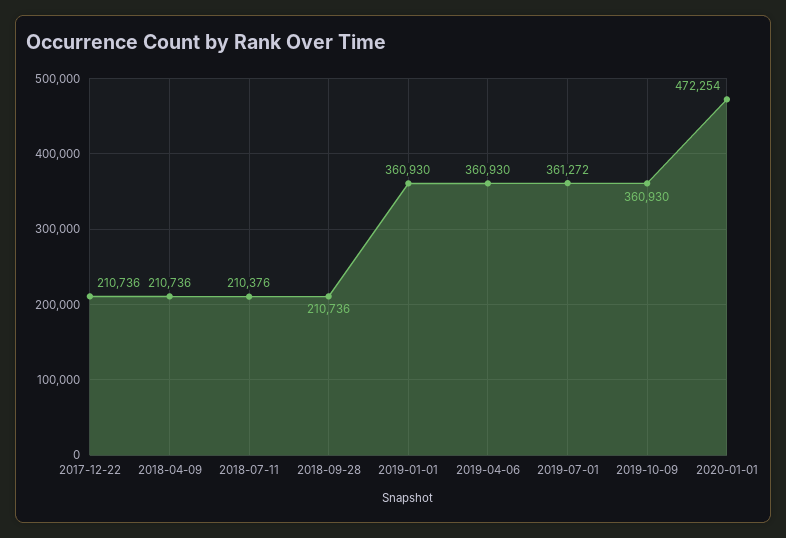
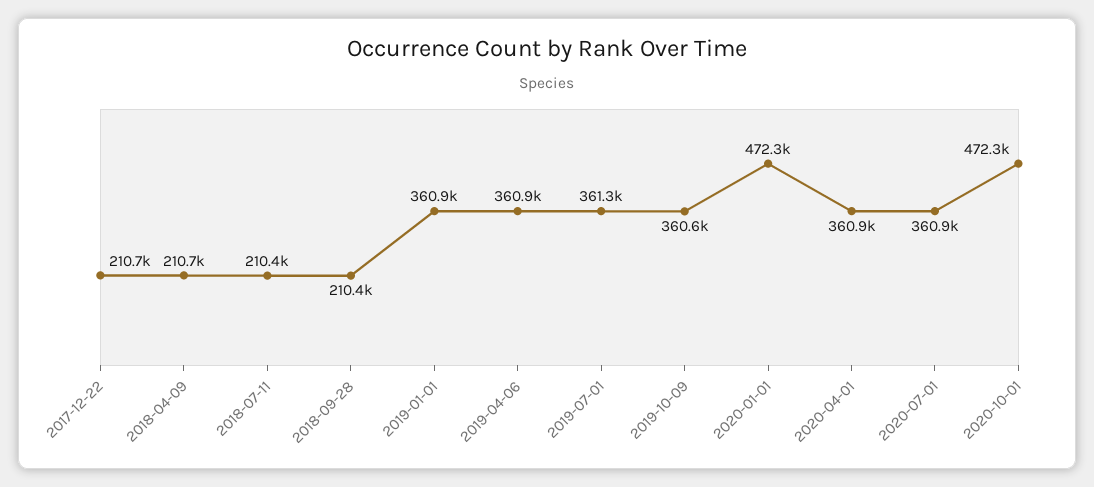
2018-09-28: 210736 -> 210400
2019-10-09: 360930 -> 360600
2020-04-01: none -> 360900
2020-07-01: none -> 360900
2020-10-01: none -> 472300

